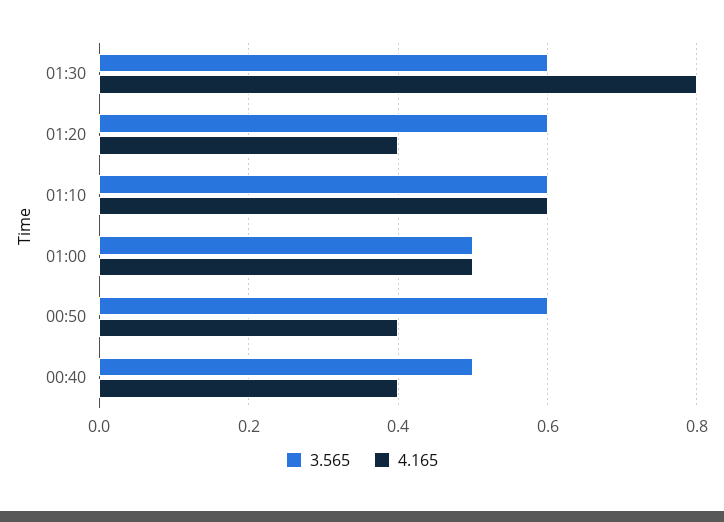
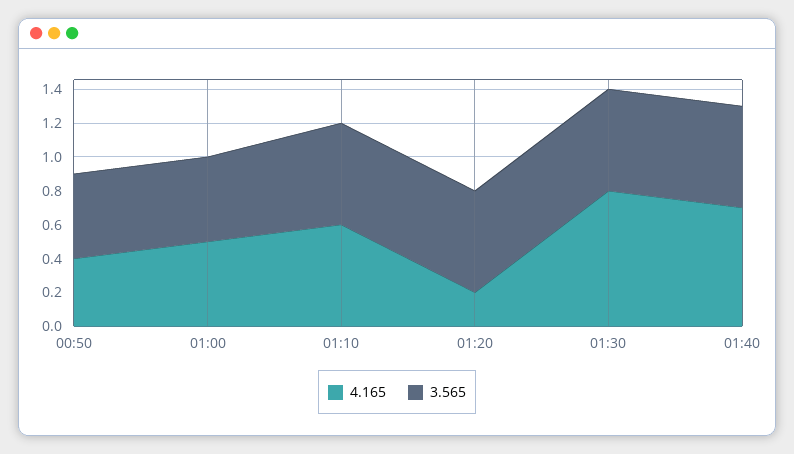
4.165, 01:20: 0.4 -> 0.2
3.565, 00:50: 0.6 -> 0.5
3.565, 00:40: 0.5 -> none
4.165, 00:40: 0.4 -> none
4.165, 01:40: none -> 0.7
3.565, 01:40: none -> 0.6

